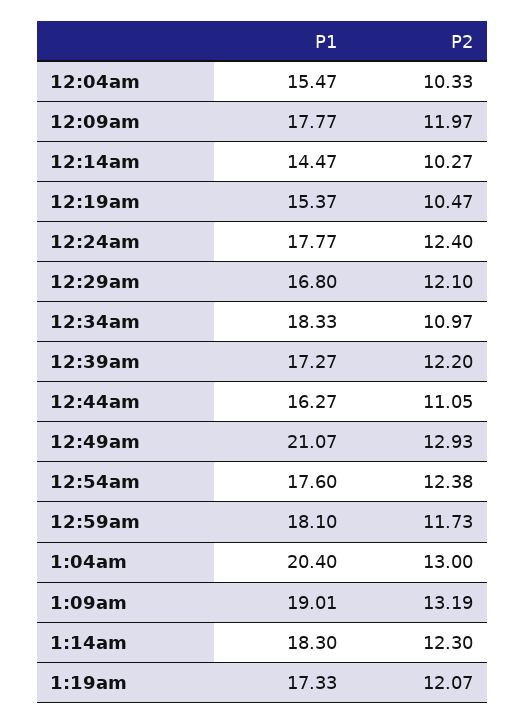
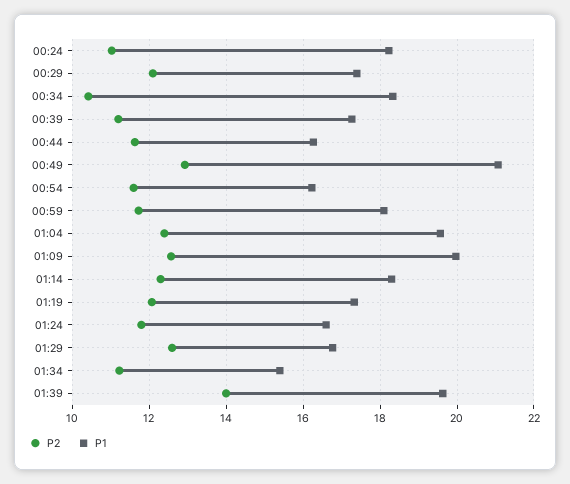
P1, 12:04am: 15.47 -> none
P2, 12:04am: 10.33 -> none
P1, 12:09am: 17.77 -> none
P2, 12:09am: 11.97 -> none
P1, 12:14am: 14.47 -> none
P2, 12:14am: 10.27 -> none
P1, 12:19am: 15.37 -> none
P2, 12:19am: 10.47 -> none
P1, 12:24am: 17.77 -> 18.2
P2, 12:24am: 12.4 -> 11
P1, 12:29am: 16.8 -> 17.4
P2, 12:34am: 10.97 -> 10.4
P2, 12:39am: 12.2 -> 11.2
P2, 12:44am: 11.05 -> 11.6
P1, 12:54am: 17.6 -> 16.2
P2, 12:54am: 12.38 -> 11.6
P1, 1:04am: 20.4 -> 19.6
P2, 1:04am: 13 -> 12.4
P1, 1:09am: 19.01 -> 20
P2, 1:09am: 13.19 -> 12.6
P2, 01:24: none -> 11.8
P1, 01:24: none -> 16.6
P2, 01:29: none -> 12.6
P1, 01:29: none -> 16.8
P2, 01:34: none -> 11.2
P1, 01:34: none -> 15.4
P2, 01:39: none -> 14
P1, 01:39: none -> 19.6

